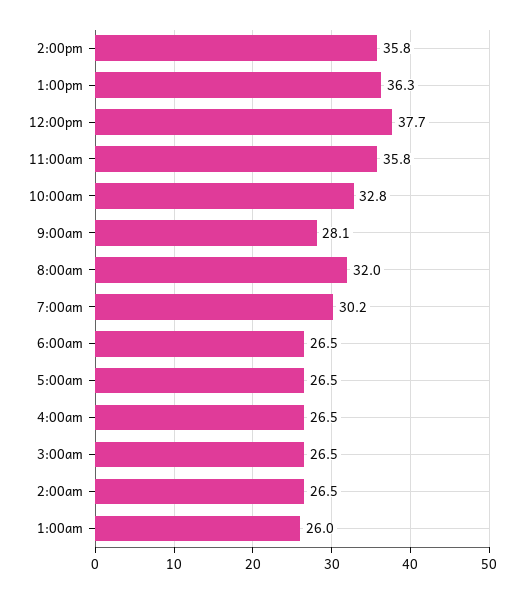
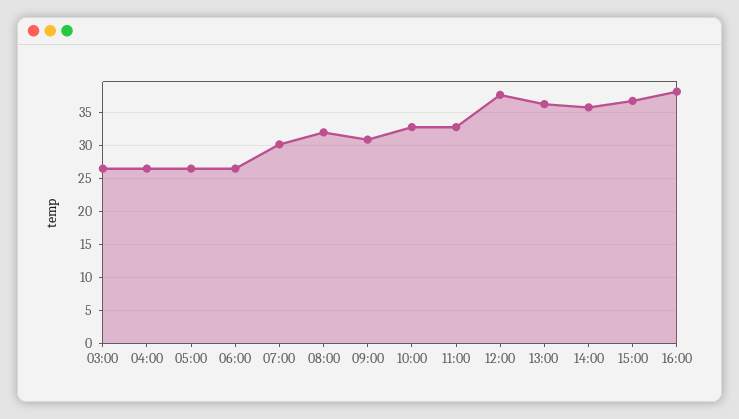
11:00am: 35.8 -> 33
9:00am: 28.1 -> 31
2:00am: 26.5 -> none
1:00am: 26 -> none
15:00: none -> 37
16:00: none -> 38

